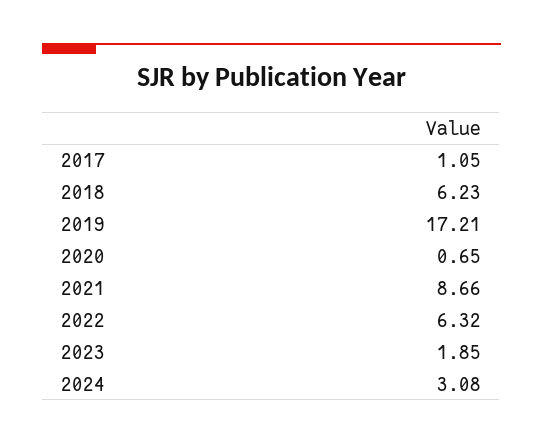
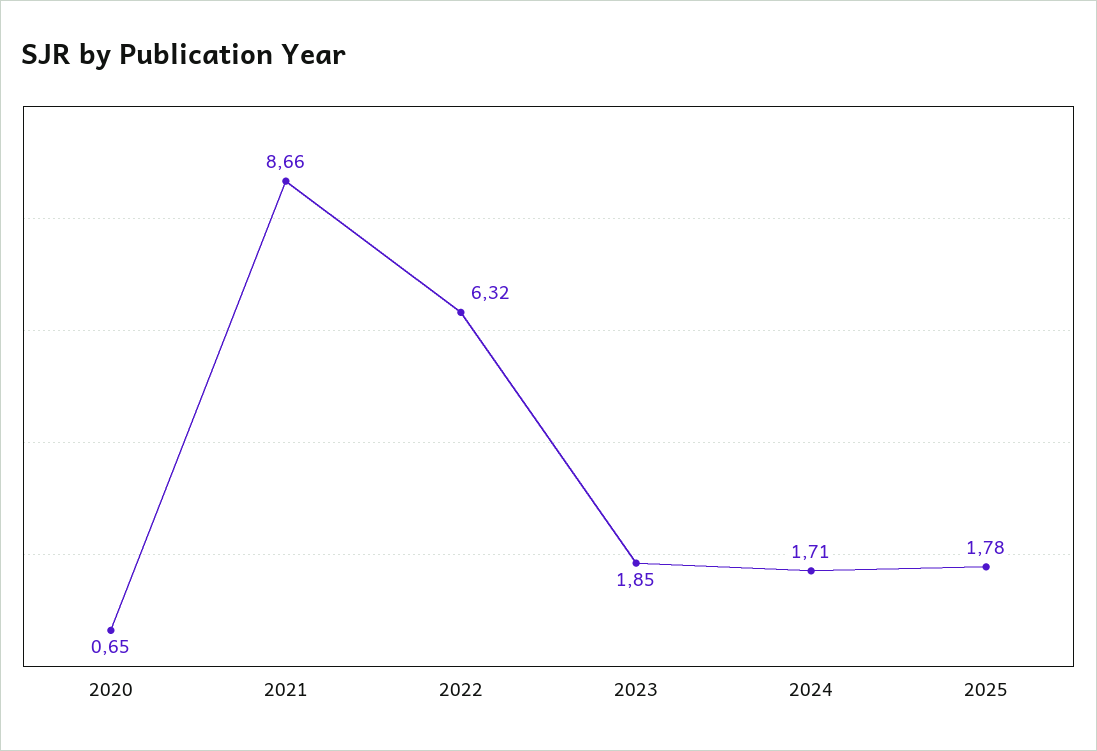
2017: 1.05 -> none
2018: 6.23 -> none
2019: 17.21 -> none
2024: 3.08 -> 1.71
2025: none -> 1.78

